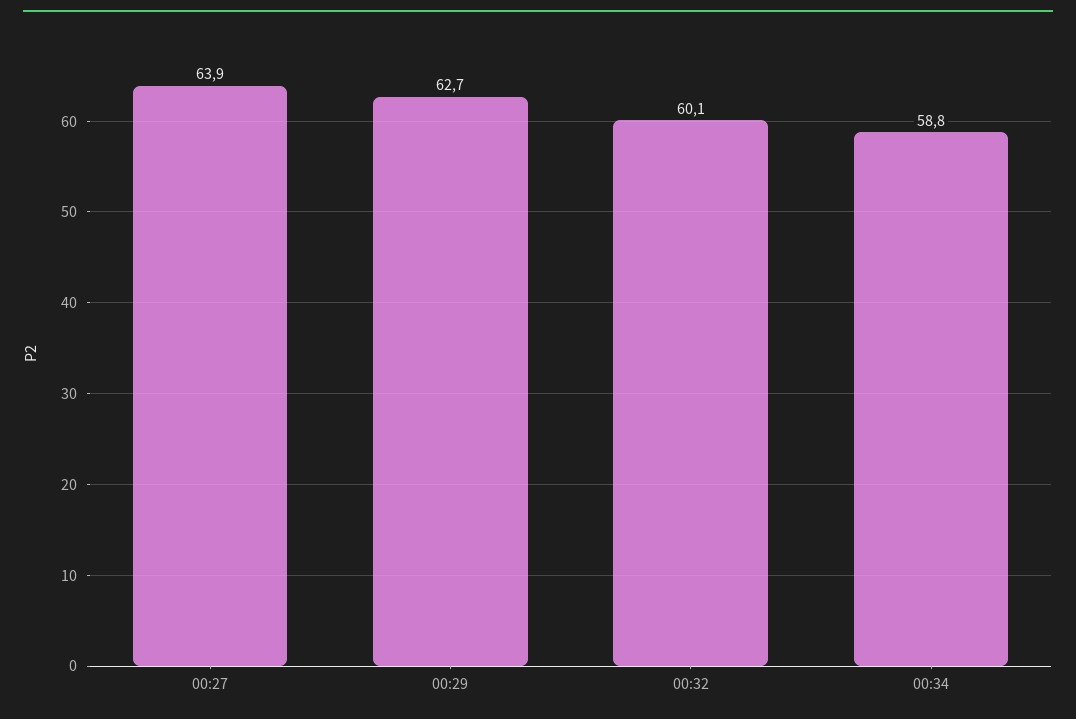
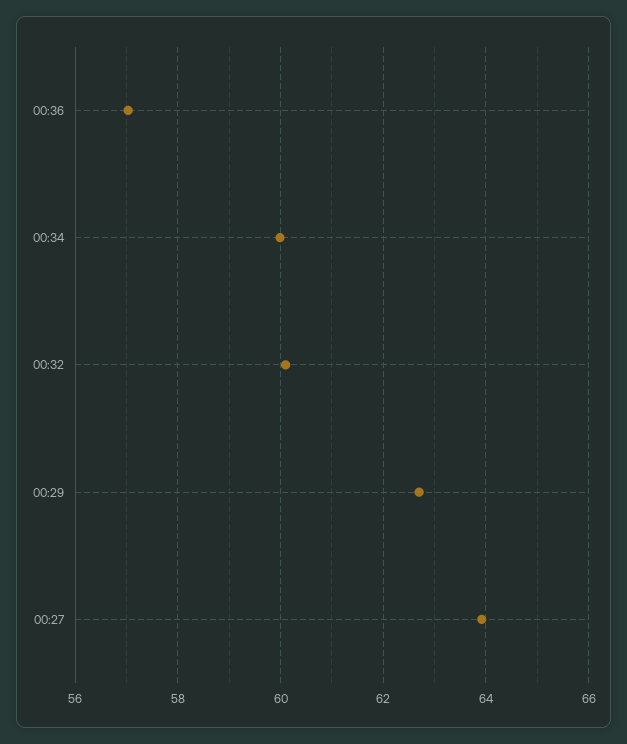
00:34: 58.8 -> 60
00:36: none -> 57

